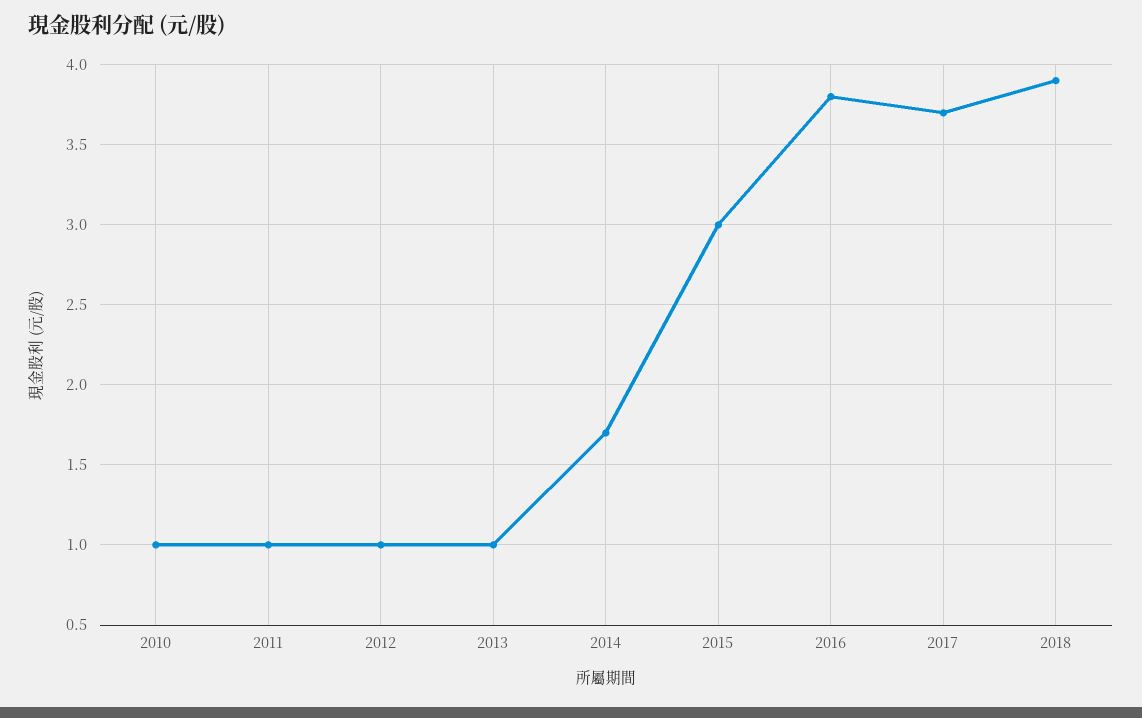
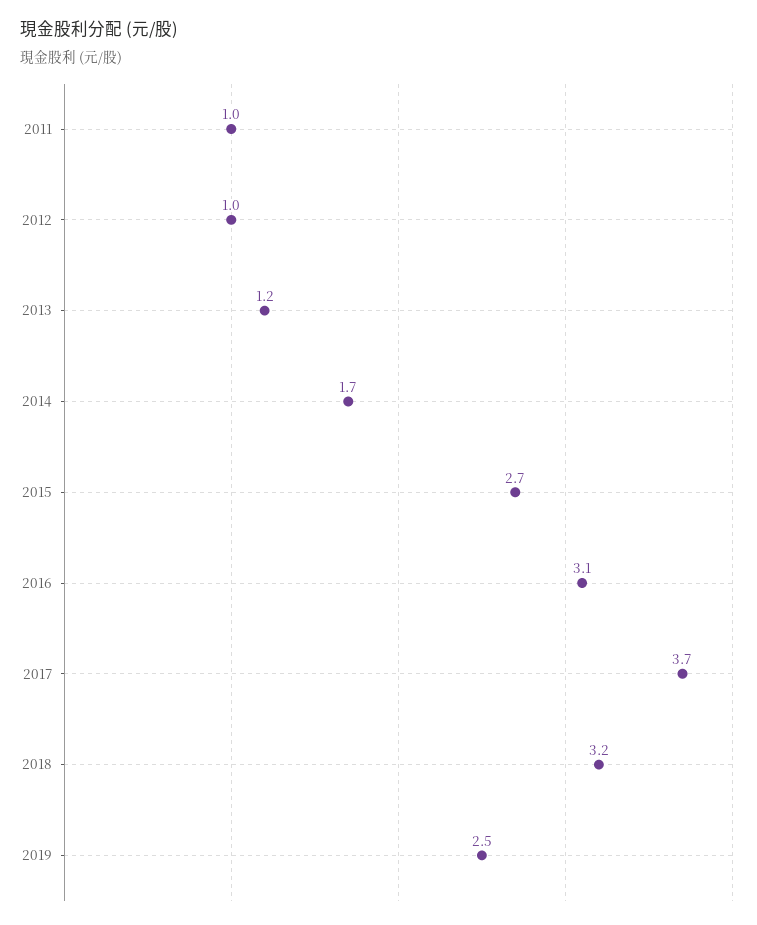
2010: 1 -> none
2013: 1 -> 1.2
2015: 3 -> 2.7
2016: 3.8 -> 3.1
2018: 3.9 -> 3.2
2019: none -> 2.5

